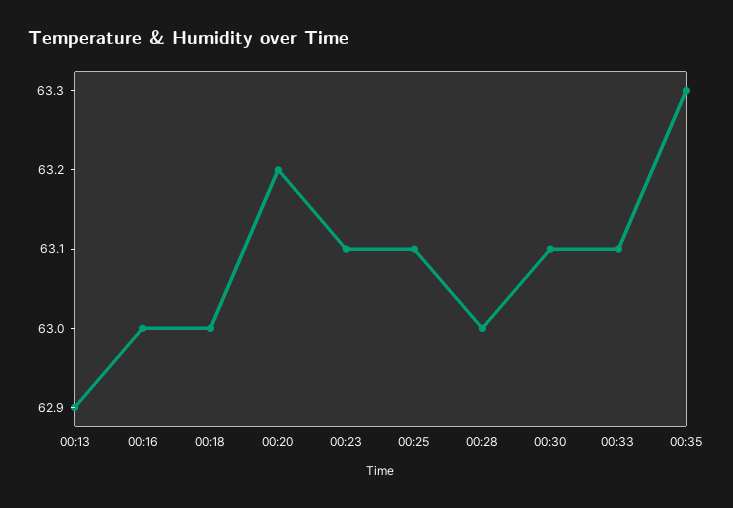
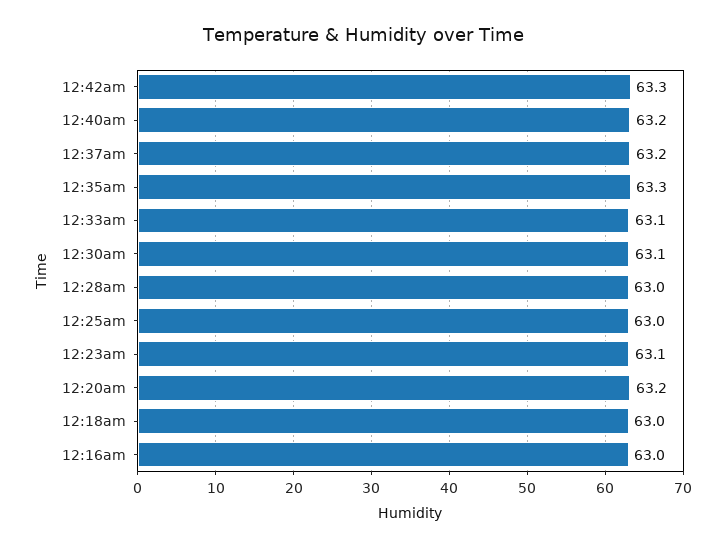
00:13: 62.9 -> none
00:25: 63.1 -> 63
12:42am: none -> 63.3
12:40am: none -> 63.2
12:37am: none -> 63.2

